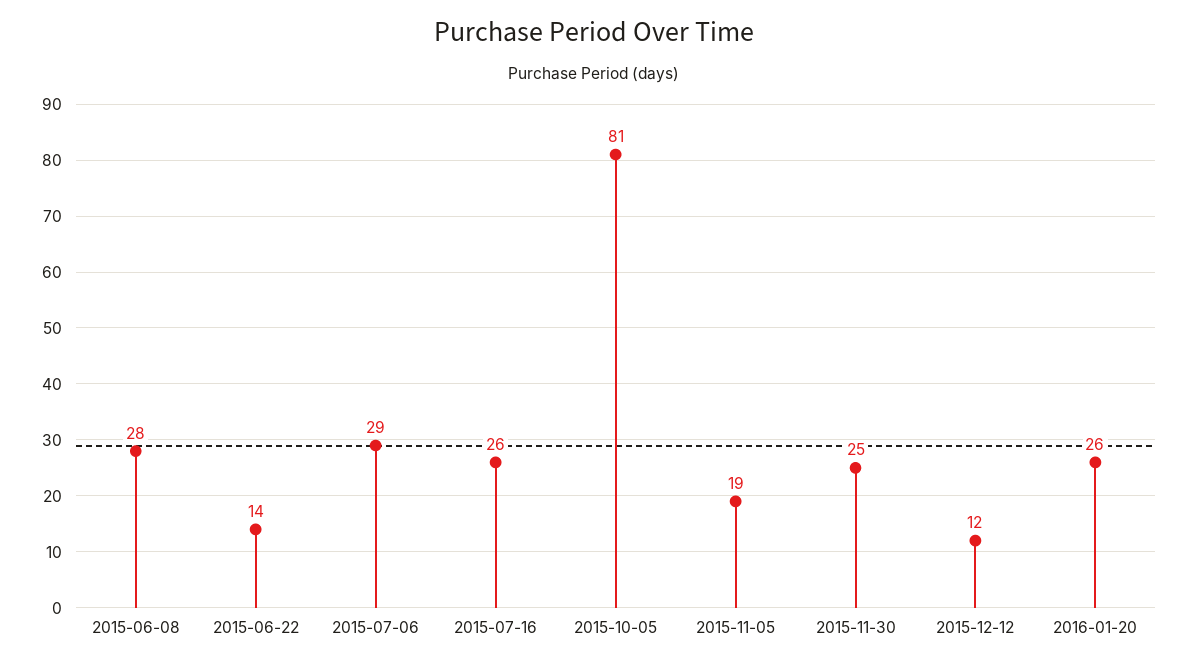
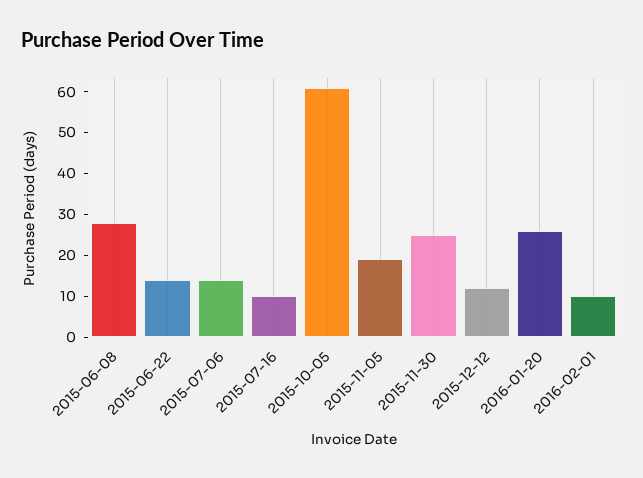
2015-07-06: 29 -> 15
2015-07-16: 26 -> 10
2015-10-05: 81 -> 60
2016-02-01: none -> 10

